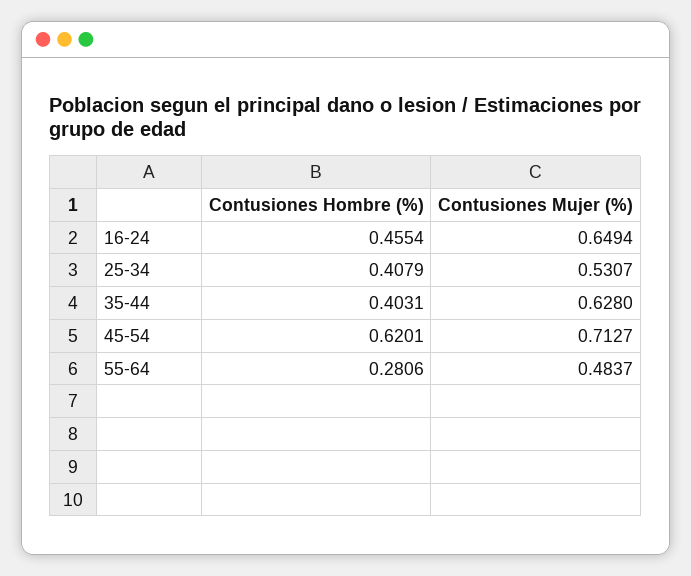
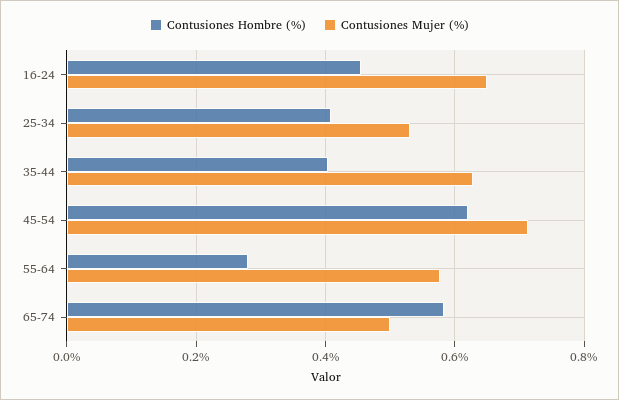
Contusiones Mujer (%), 55-64: 0.4837 -> 0.58
Contusiones Hombre (%), 65-74: none -> 0.58
Contusiones Mujer (%), 65-74: none -> 0.5

